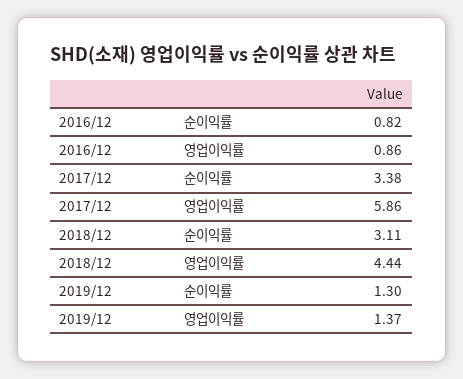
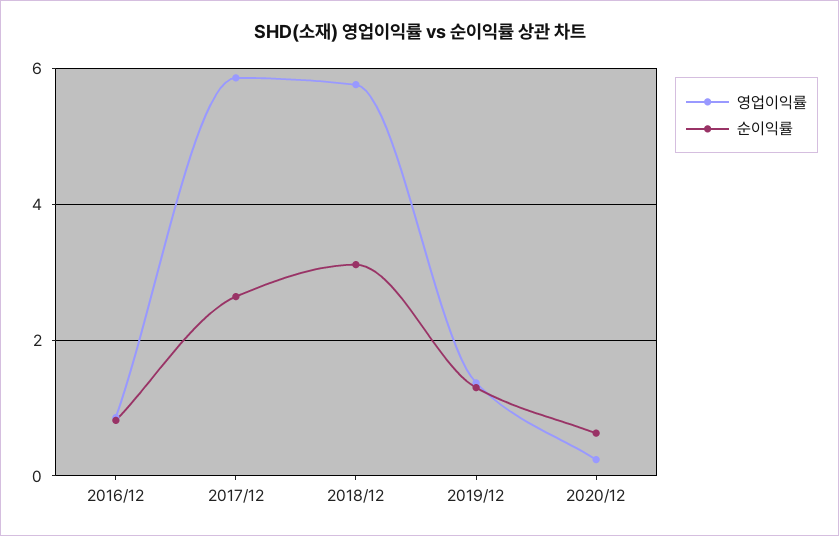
순이익률, 2017/12: 3.38 -> 2.6
영업이익률, 2018/12: 4.44 -> 5.8
영업이익률, 2020/12: none -> 0.2
순이익률, 2020/12: none -> 0.6

